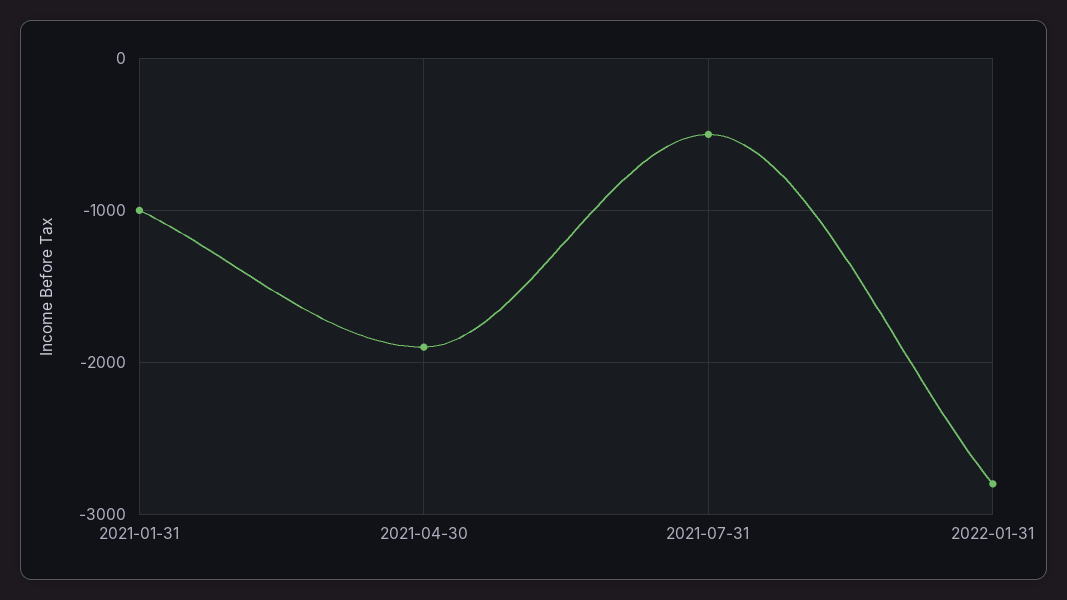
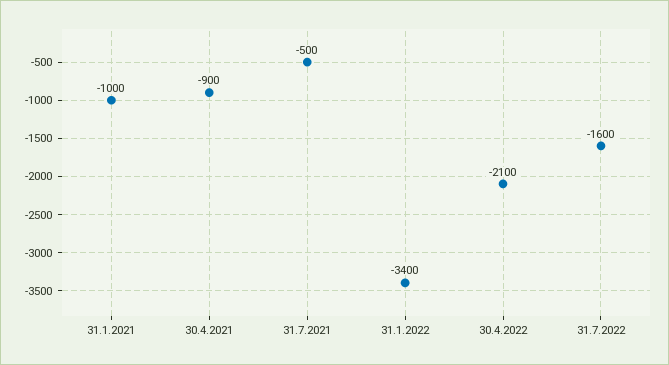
2021-04-30: -1900 -> -900
2022-01-31: -2800 -> -3400
30.4.2022: none -> -2100
31.7.2022: none -> -1600

